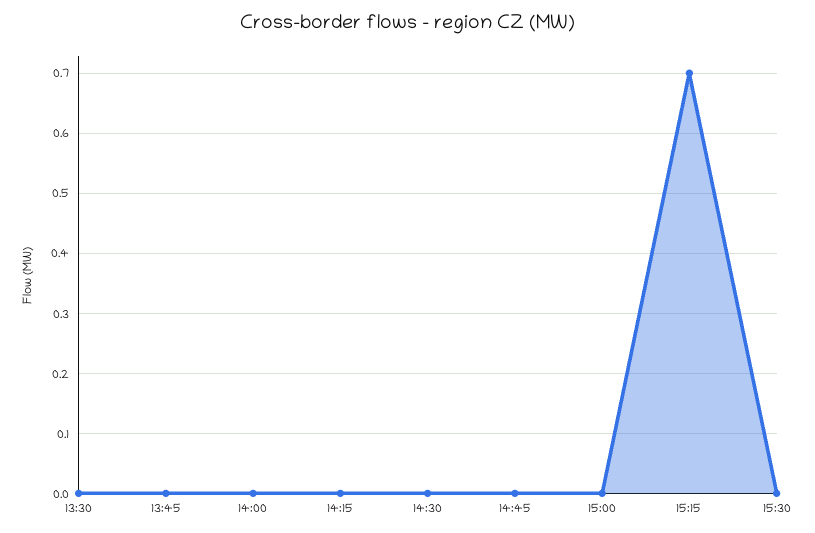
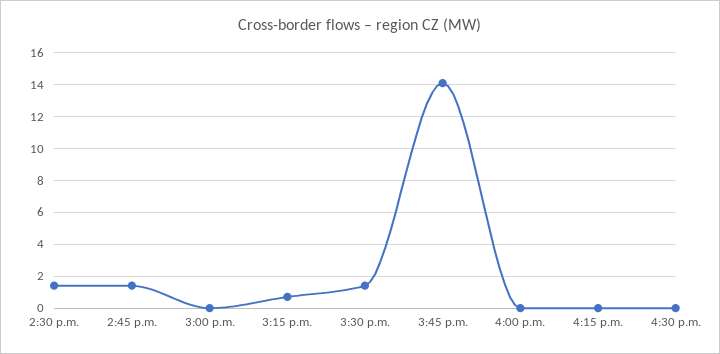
13:30: 0 -> none
13:45: 0 -> none
14:00: 0 -> none
14:15: 0 -> none
14:30: 0 -> 1.5
14:45: 0 -> 1.5
15:30: 0 -> 1.5
3:45 p.m.: none -> 14
4:00 p.m.: none -> 0
4:15 p.m.: none -> 0
4:30 p.m.: none -> 0

